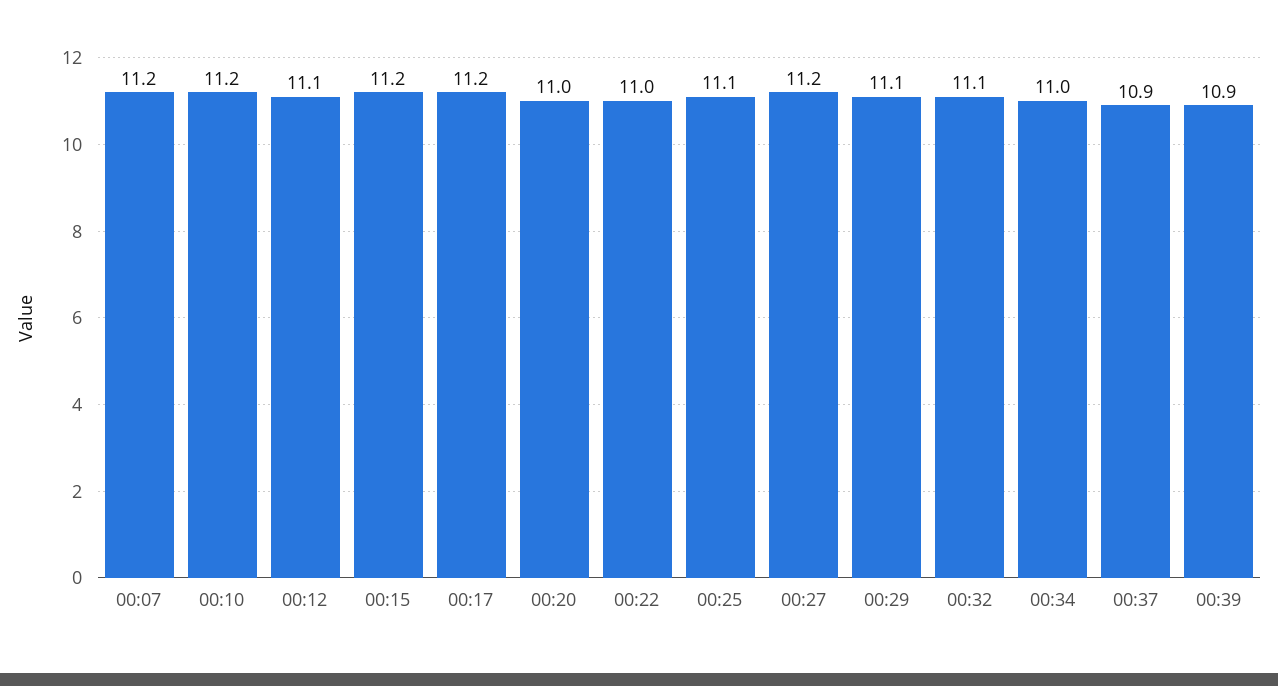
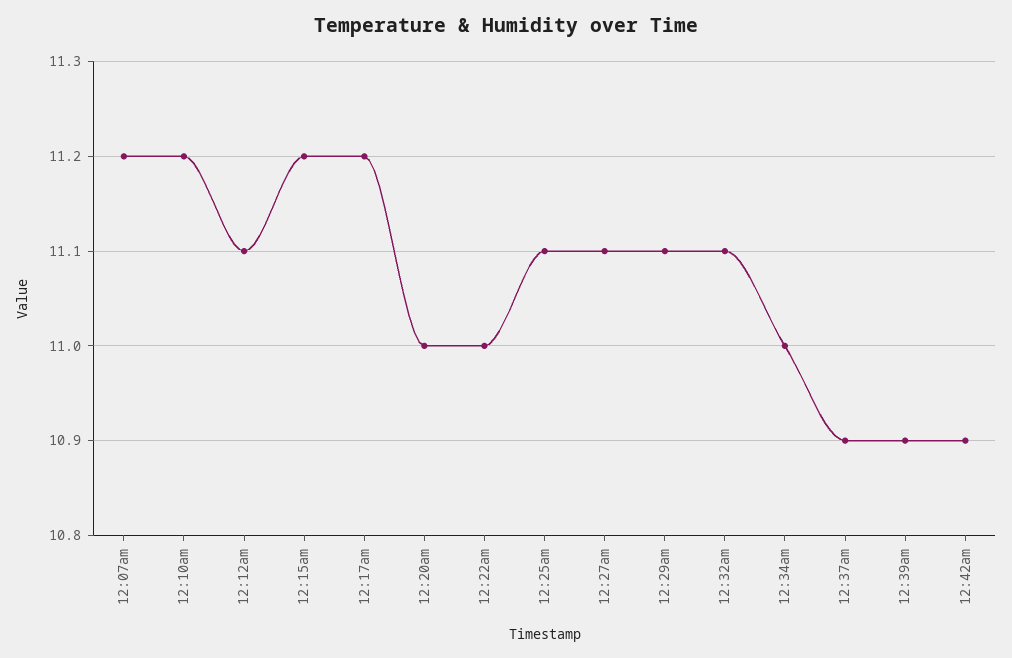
00:27: 11.2 -> 11.1
12:42am: none -> 10.9

